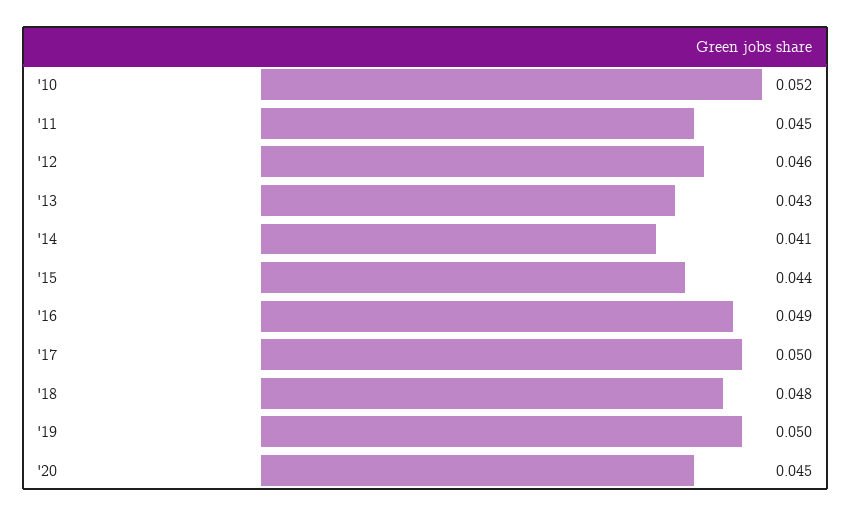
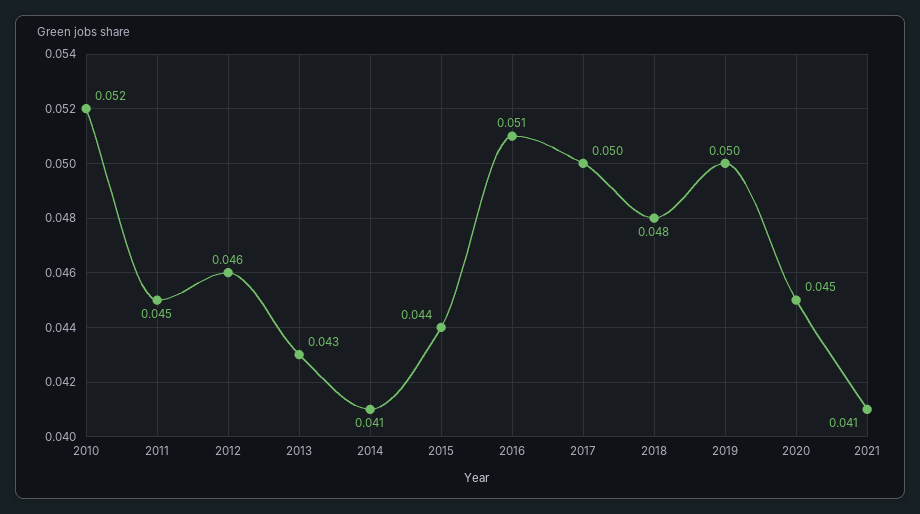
'16: 0.049 -> 0.051
2021: none -> 0.041

